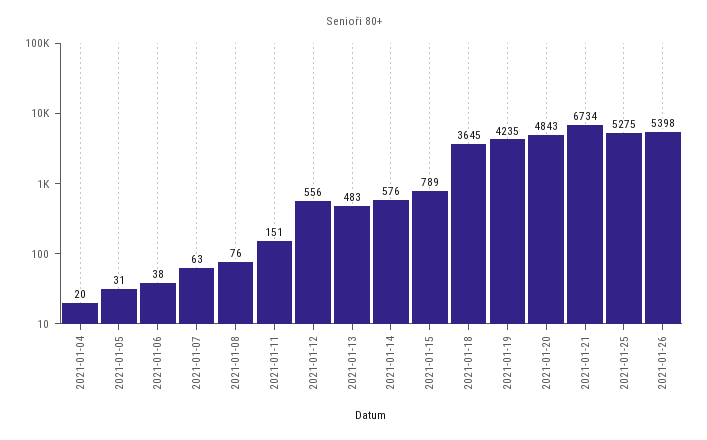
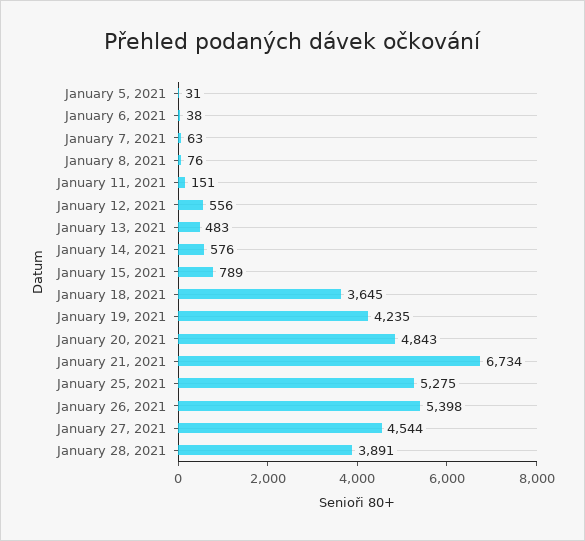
2021-01-04: 20 -> none
January 27, 2021: none -> 4544
January 28, 2021: none -> 3891

